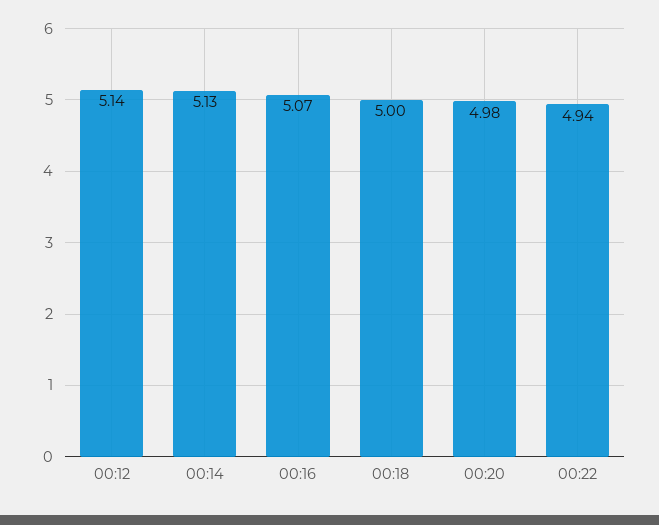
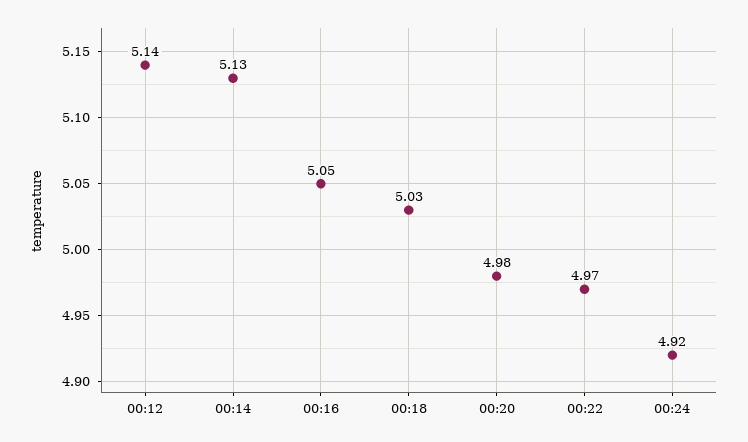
00:16: 5.07 -> 5.05
00:18: 5 -> 5.03
00:22: 4.94 -> 4.97
00:24: none -> 4.92

